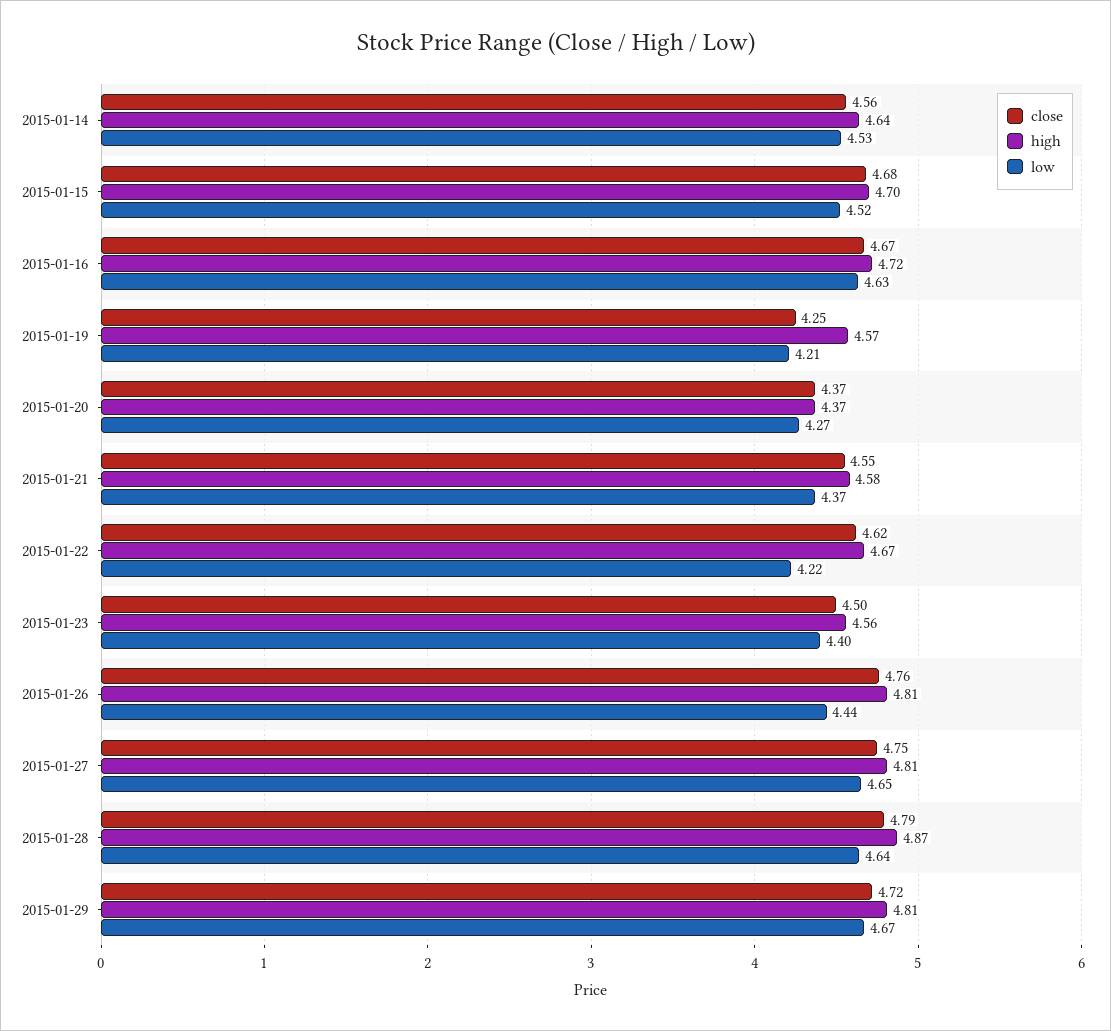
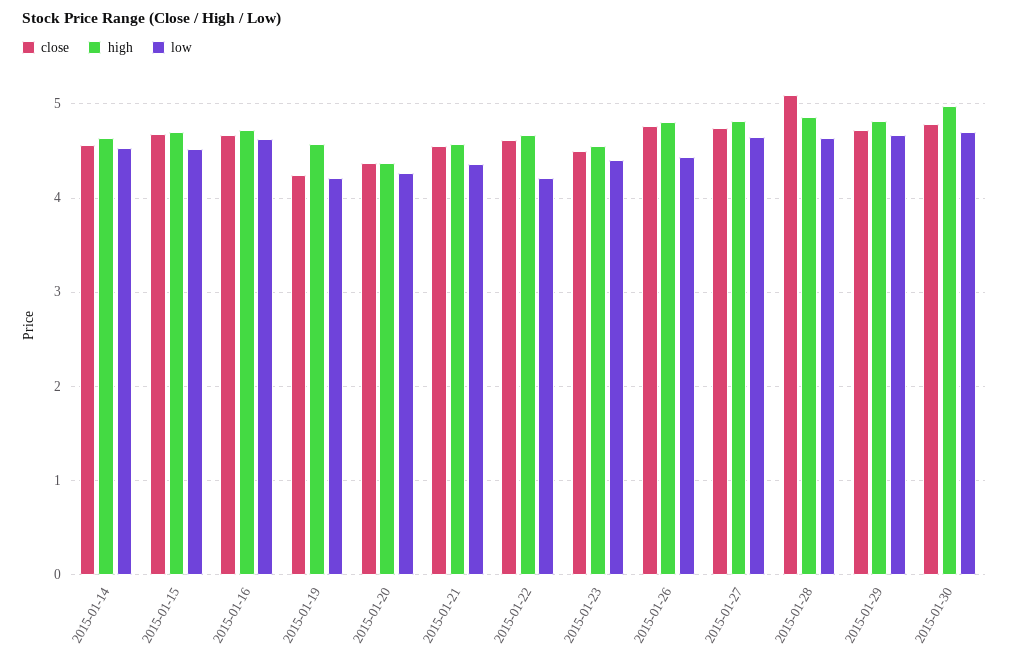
close, 2015-01-28: 4.79 -> 5.1
close, 2015-01-30: none -> 4.8
high, 2015-01-30: none -> 5
low, 2015-01-30: none -> 4.7

